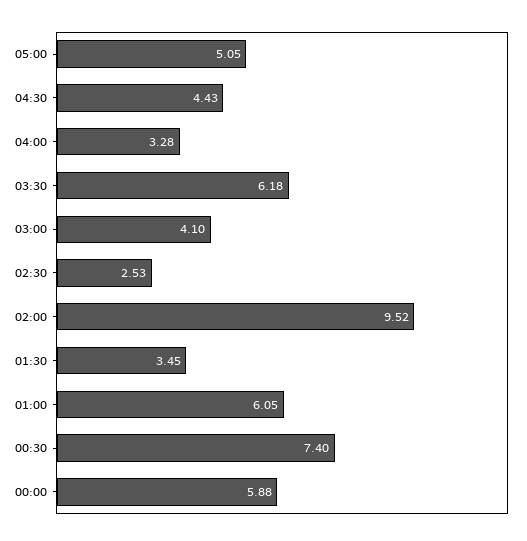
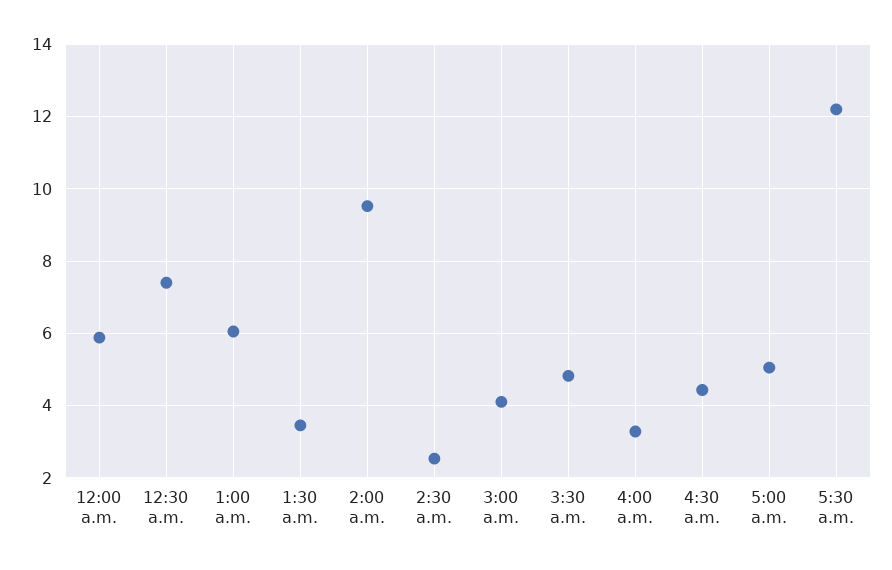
03:30: 6.18 -> 4.8
5:30 a.m.: none -> 12.2

